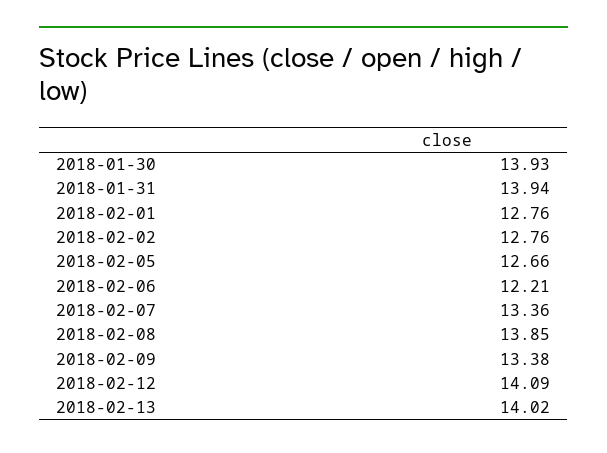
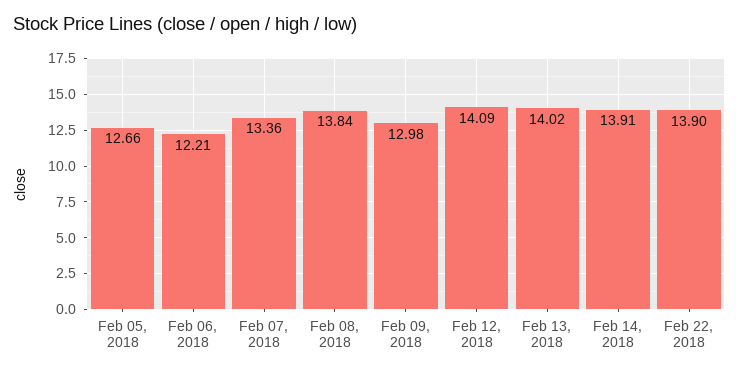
2018-01-30: 13.93 -> none
2018-01-31: 13.94 -> none
2018-02-01: 12.76 -> none
2018-02-02: 12.76 -> none
2018-02-08: 13.85 -> 13.84
2018-02-09: 13.38 -> 12.98
Feb 14, 2018: none -> 13.91
Feb 22, 2018: none -> 13.9

